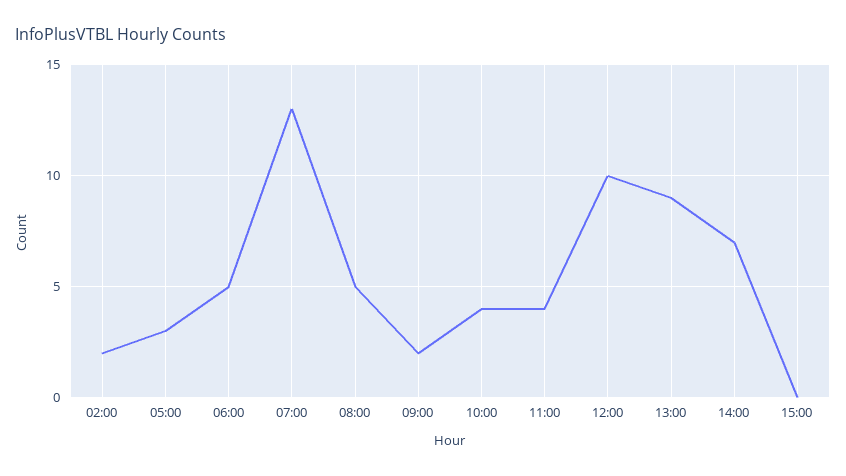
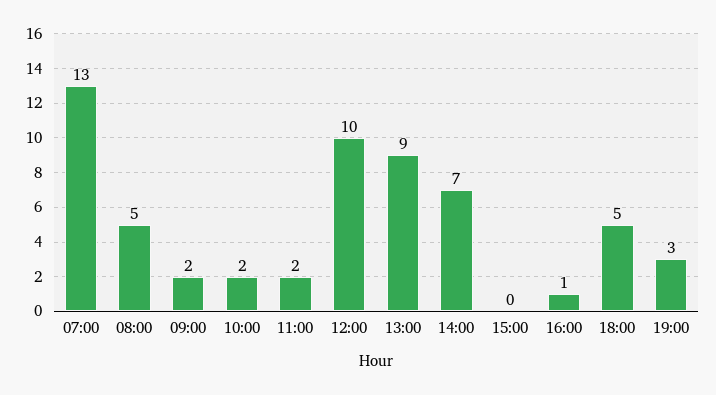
02:00: 2 -> none
05:00: 3 -> none
06:00: 5 -> none
10:00: 4 -> 2
11:00: 4 -> 2
16:00: none -> 1
18:00: none -> 5
19:00: none -> 3

